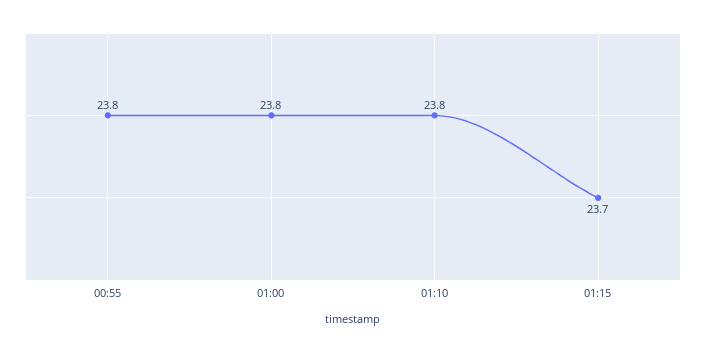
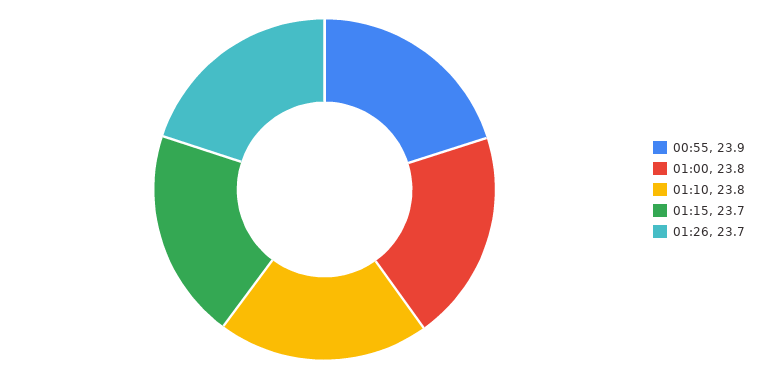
00:55: 23.8 -> 23.9
01:26: none -> 23.7

